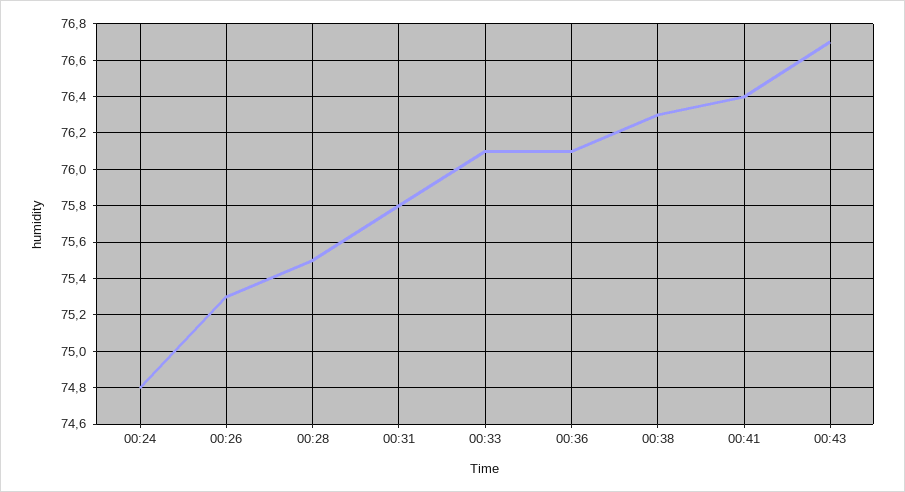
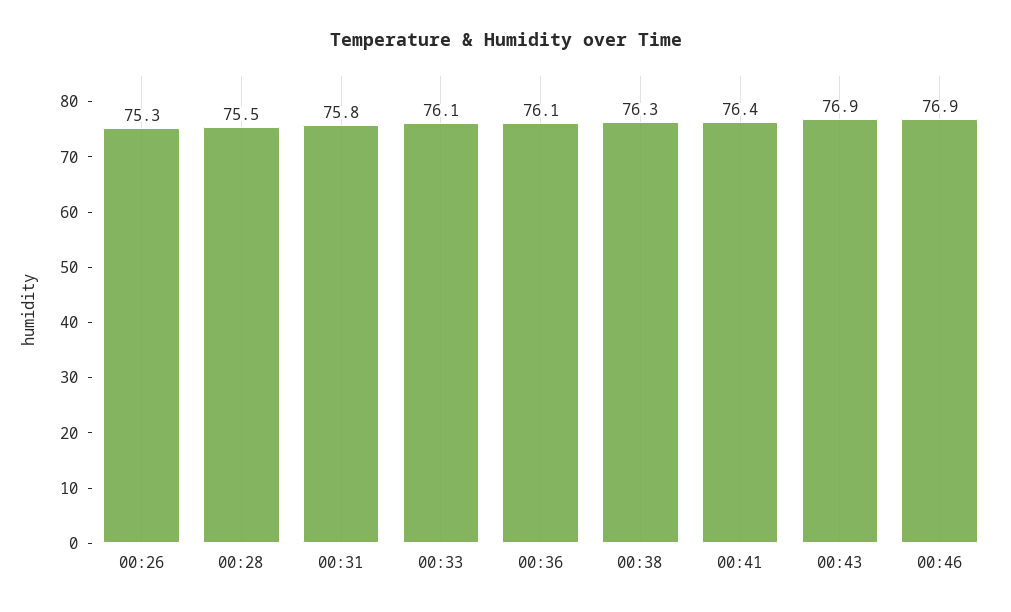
00:24: 74.8 -> none
00:43: 76.7 -> 76.9
00:46: none -> 76.9

